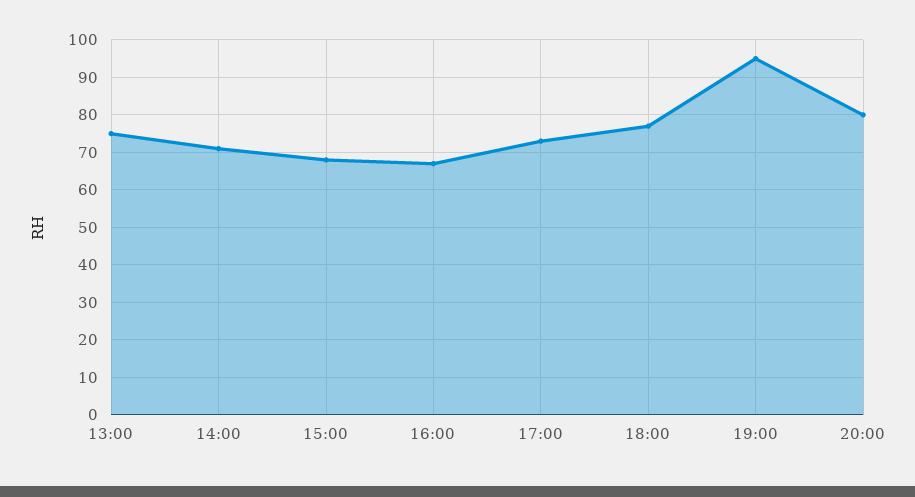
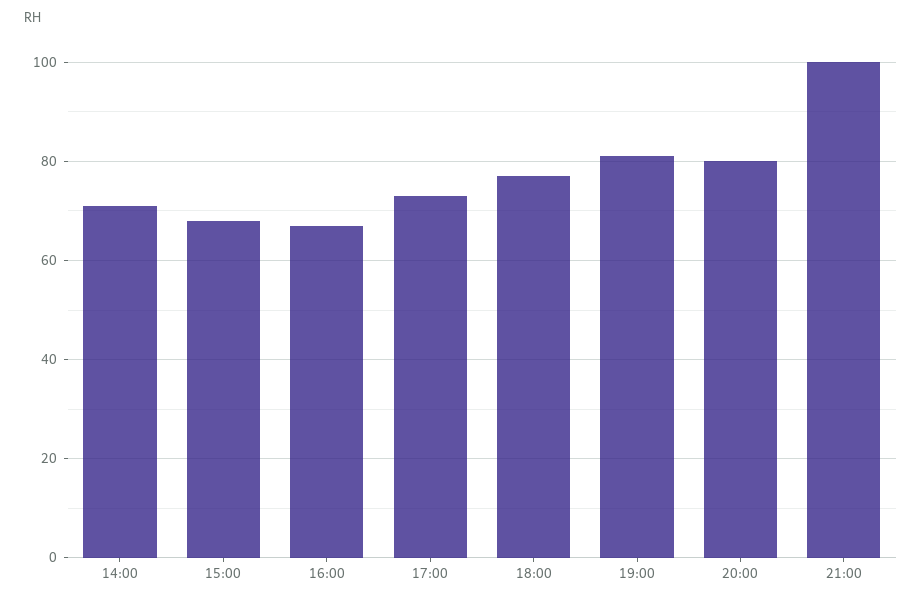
13:00: 75 -> none
19:00: 95 -> 80
21:00: none -> 100

